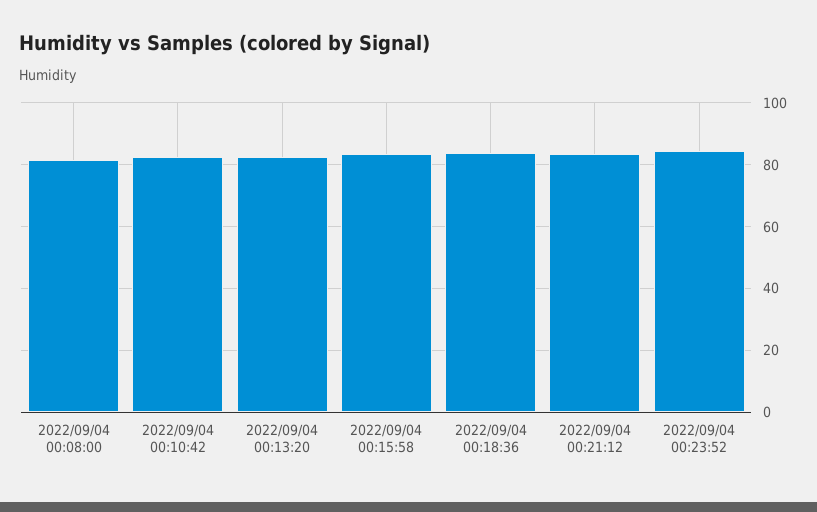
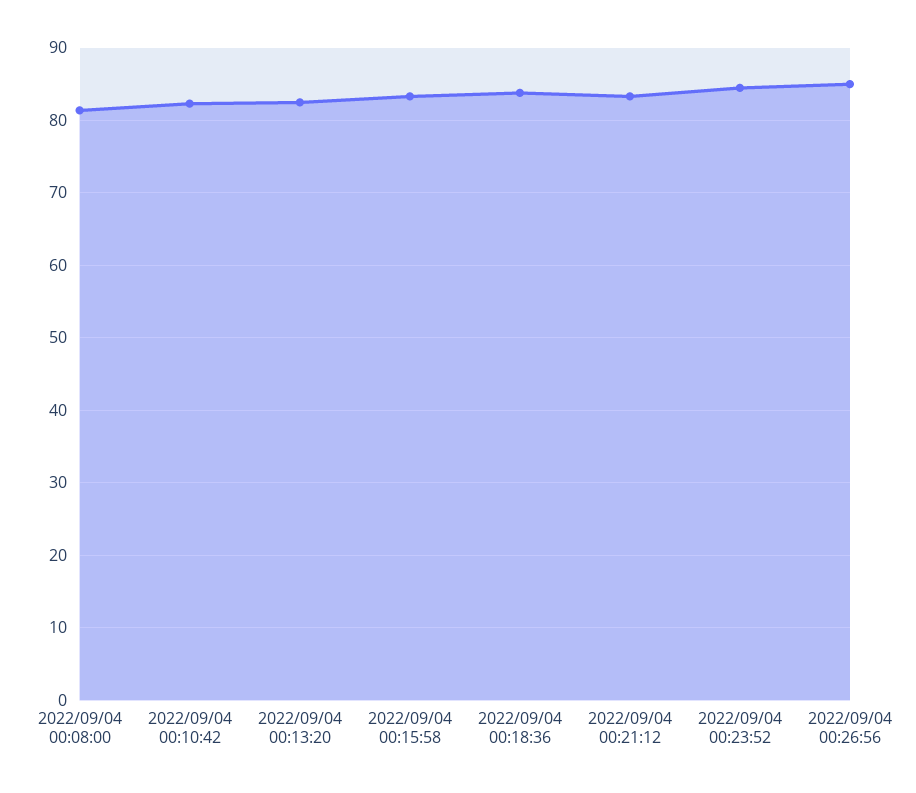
2022/09/04 00:26:56: none -> 85

